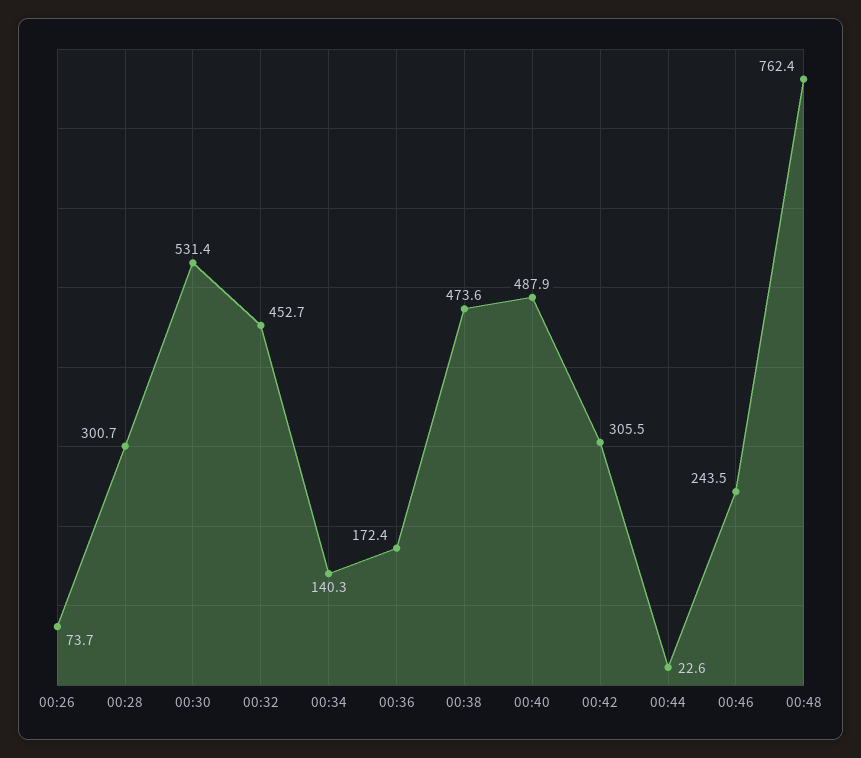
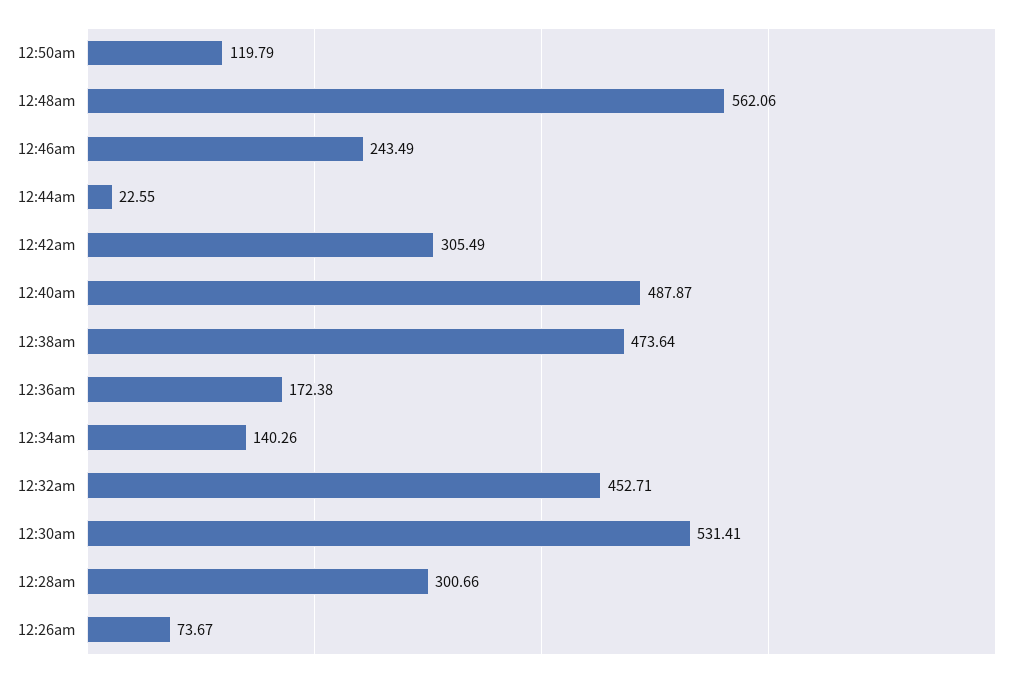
00:48: 762.4 -> 562.06
12:50am: none -> 119.79

